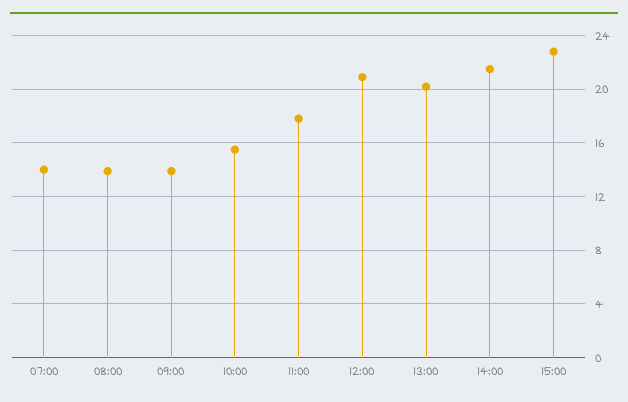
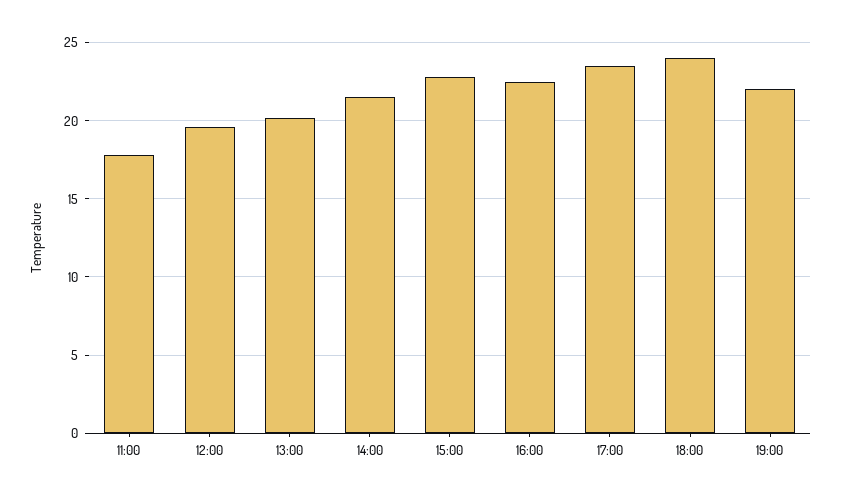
07:00: 14 -> none
08:00: 14 -> none
09:00: 14 -> none
10:00: 15.5 -> none
12:00: 21 -> 19.5
16:00: none -> 22.5
17:00: none -> 23.5
18:00: none -> 24
19:00: none -> 22

